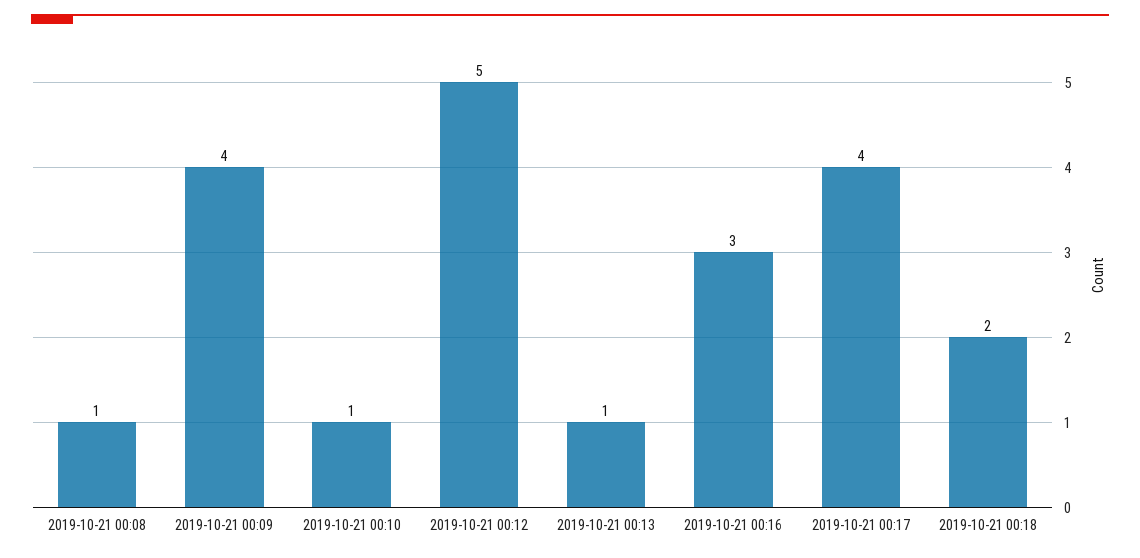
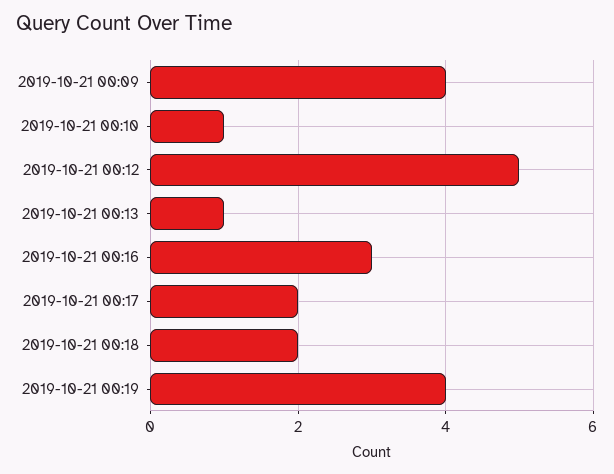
2019-10-21 00:08: 1 -> none
2019-10-21 00:17: 4 -> 2
2019-10-21 00:19: none -> 4

